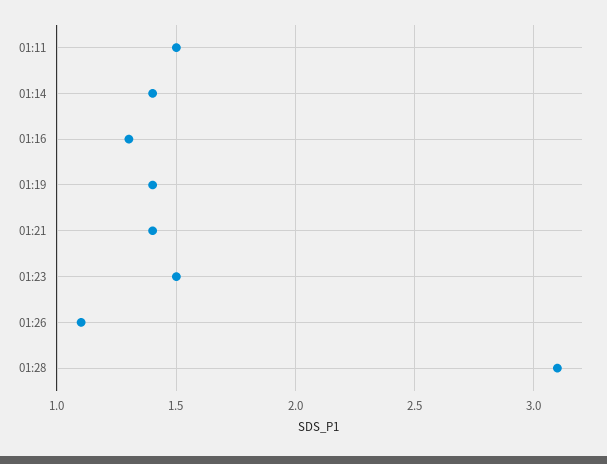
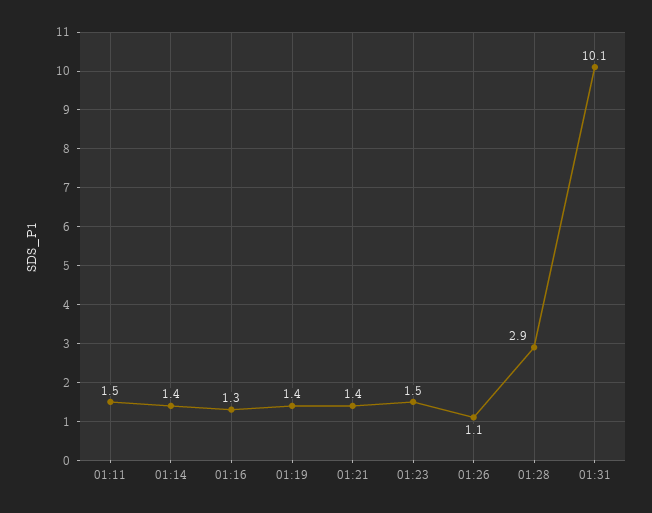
01:28: 3.1 -> 2.9
01:31: none -> 10.1

